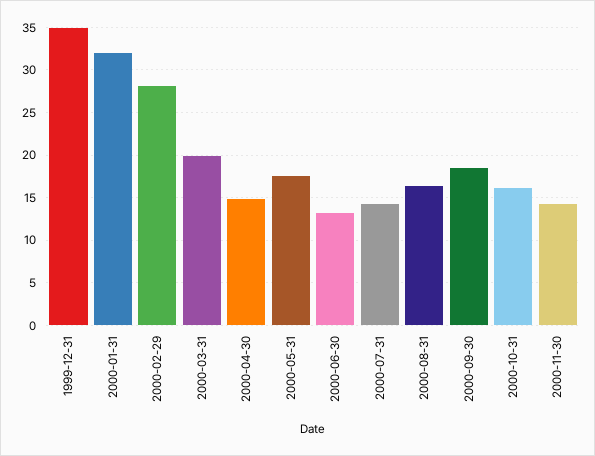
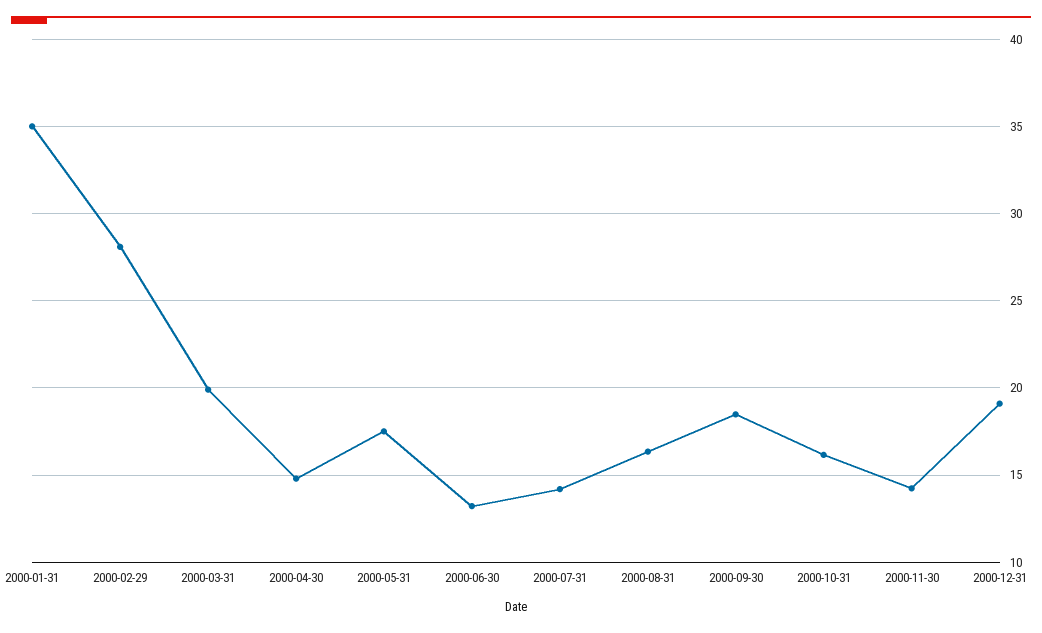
1999-12-31: 35 -> none
2000-01-31: 32 -> 35
2000-12-31: none -> 19

